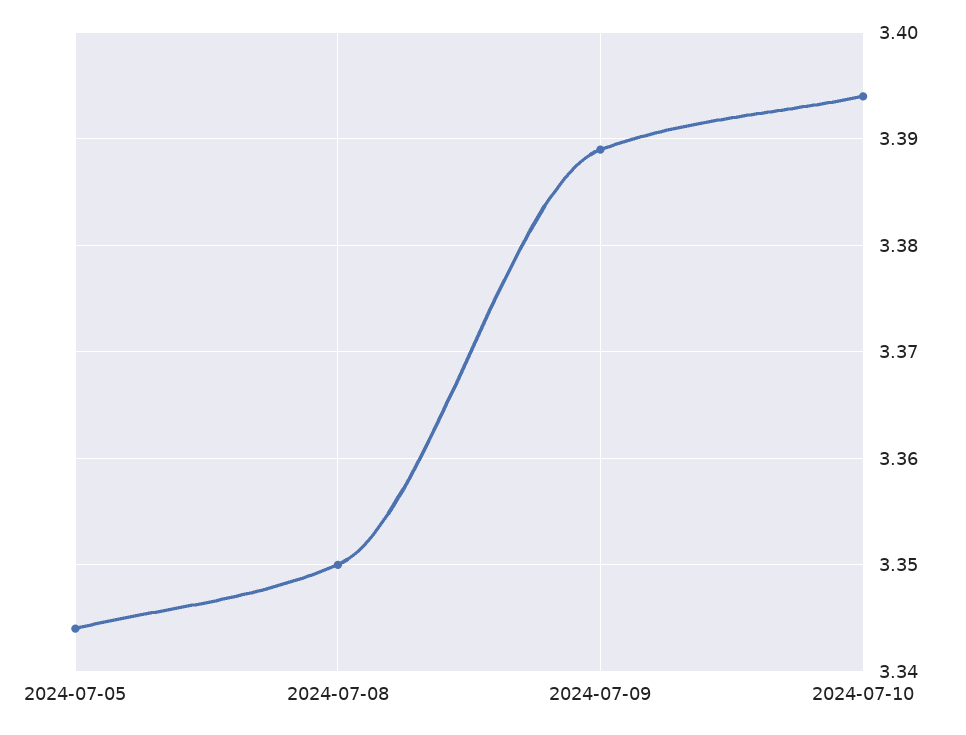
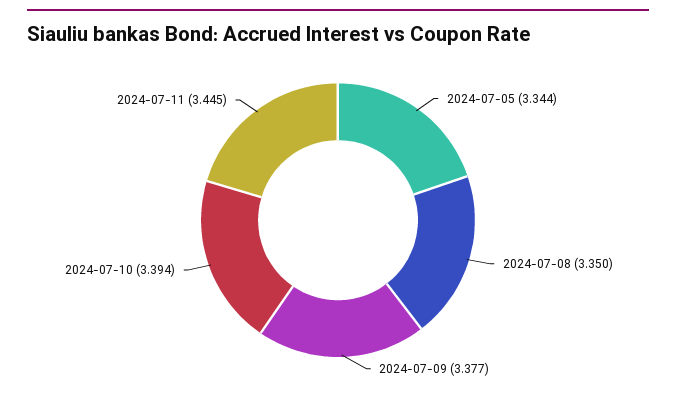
2024-07-09: 3.389 -> 3.377
2024-07-11: none -> 3.445

